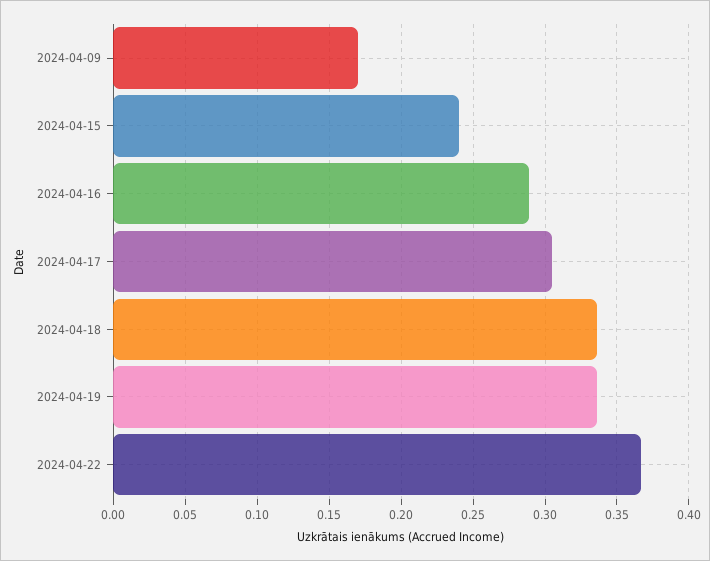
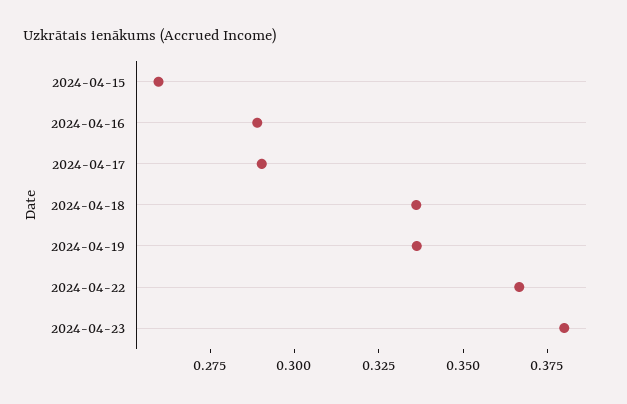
2024-04-09: 0.17 -> none
2024-04-15: 0.24 -> 0.26
2024-04-17: 0.305 -> 0.29
2024-04-23: none -> 0.38

